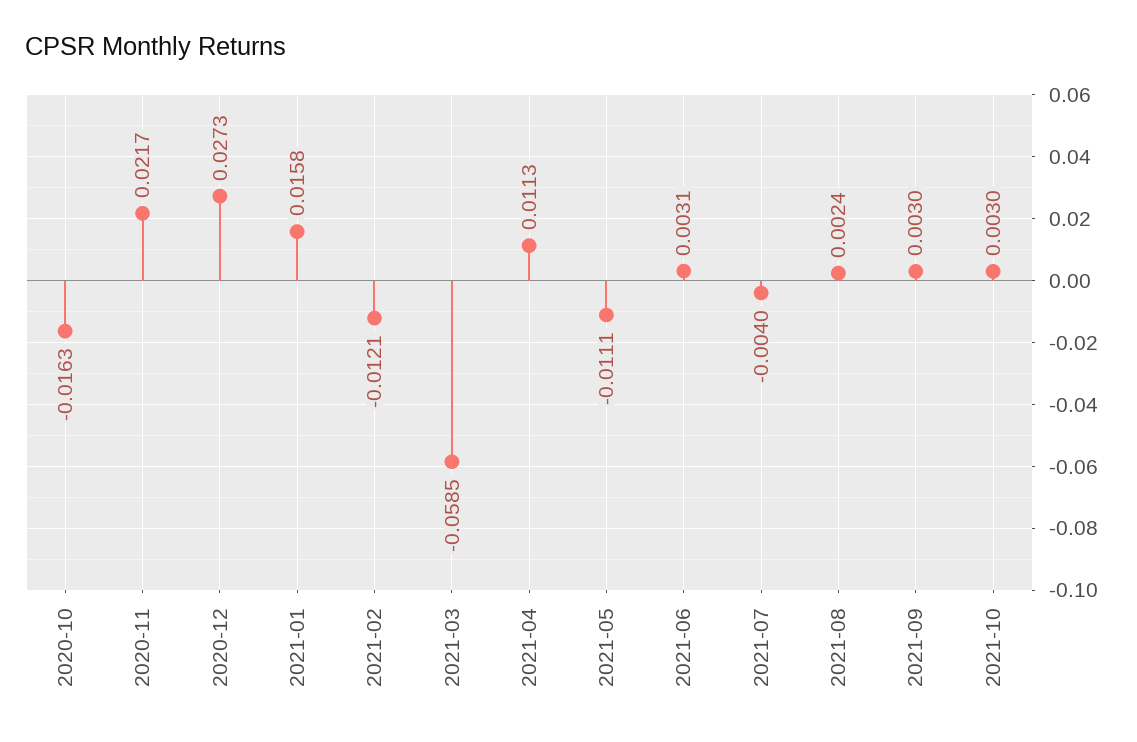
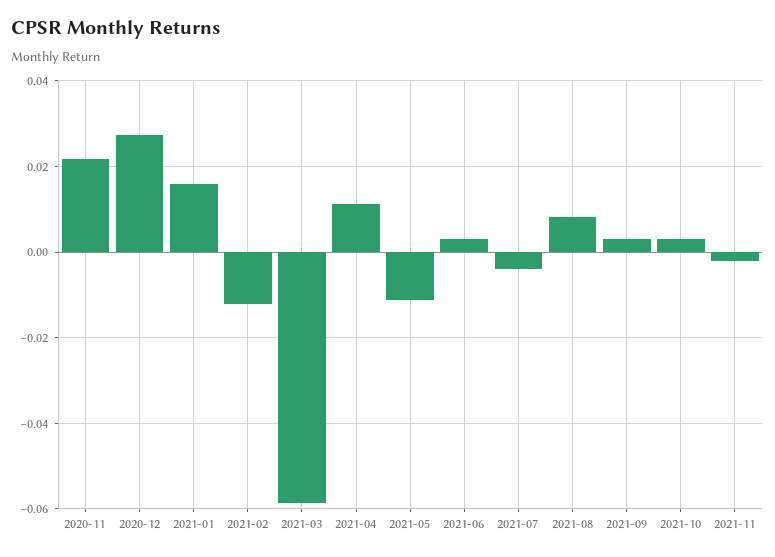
2020-10: -0.0163 -> none
2021-08: 0.0024 -> 0.008
2021-11: none -> -0.002

